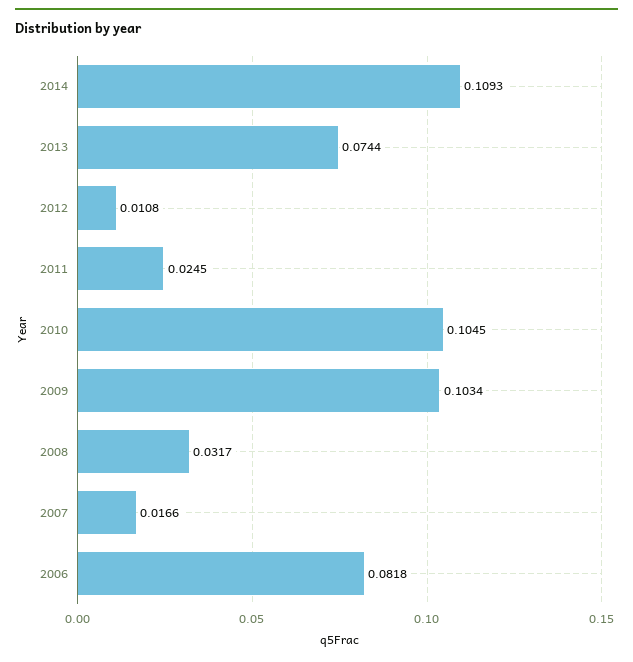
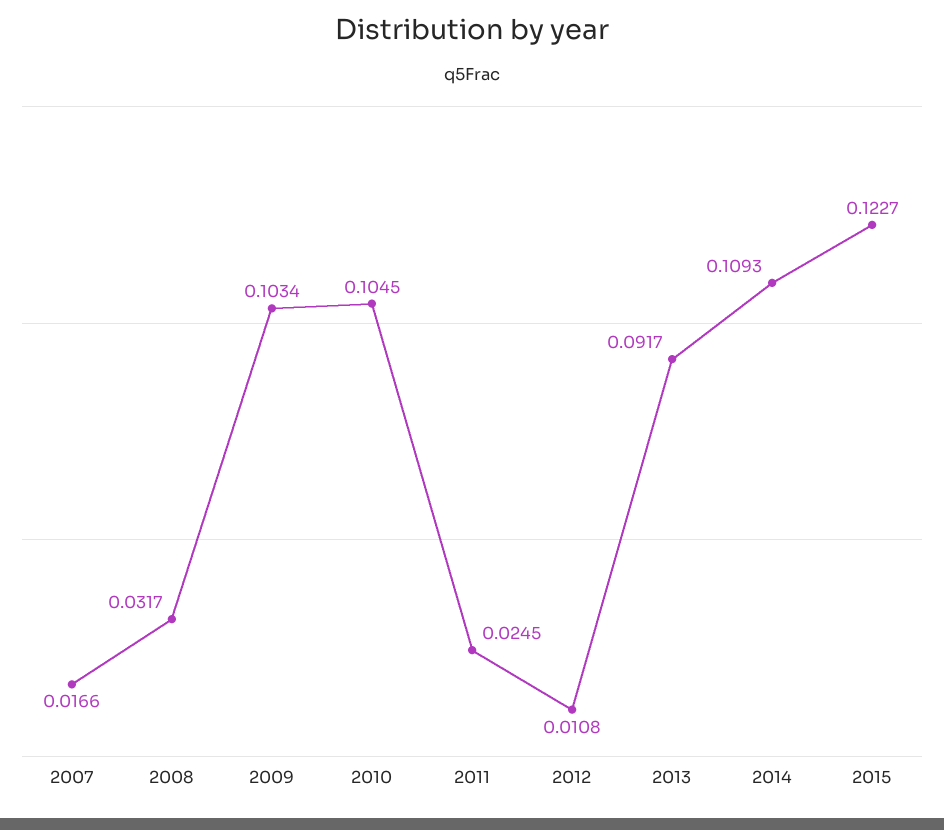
2013: 0.0744 -> 0.0917
2006: 0.0818 -> none
2015: none -> 0.1227

